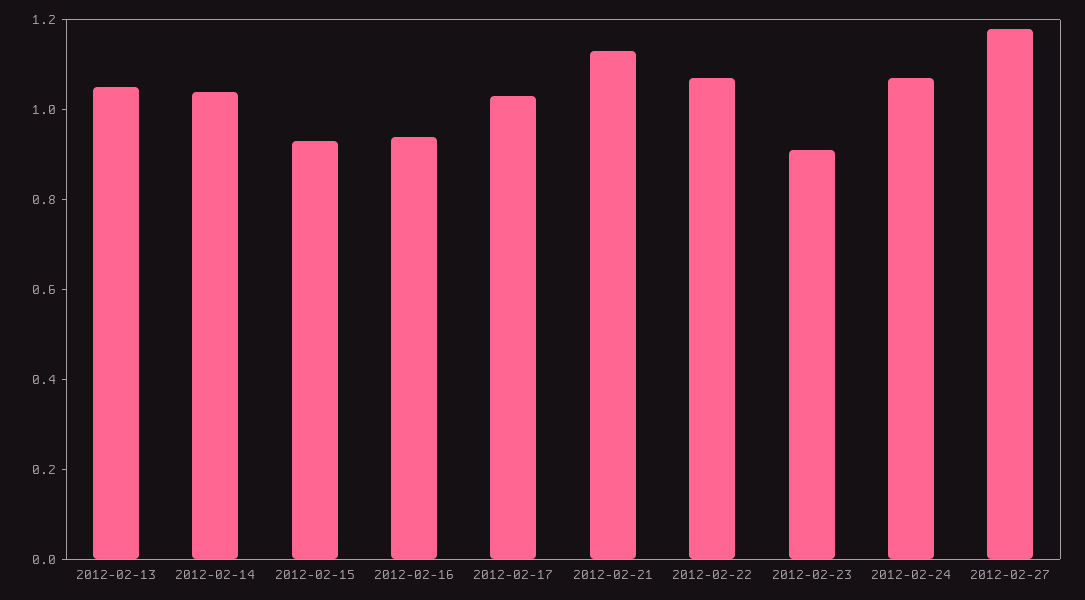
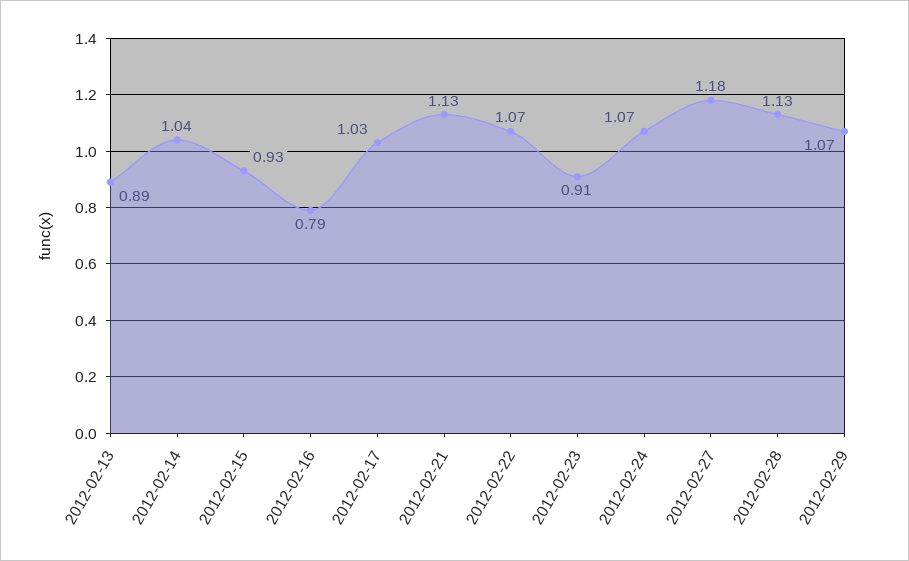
2012-02-13: 1.05 -> 0.89
2012-02-16: 0.95 -> 0.79
2012-02-28: none -> 1.13
2012-02-29: none -> 1.07

